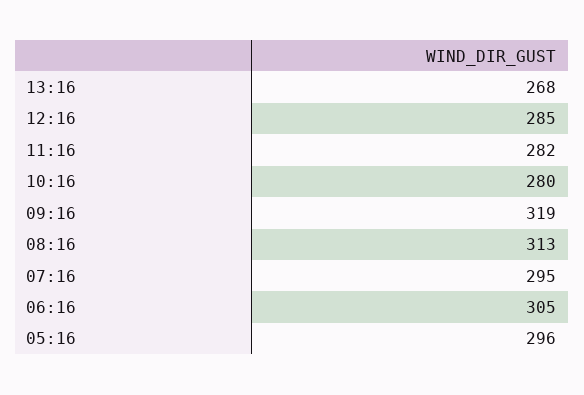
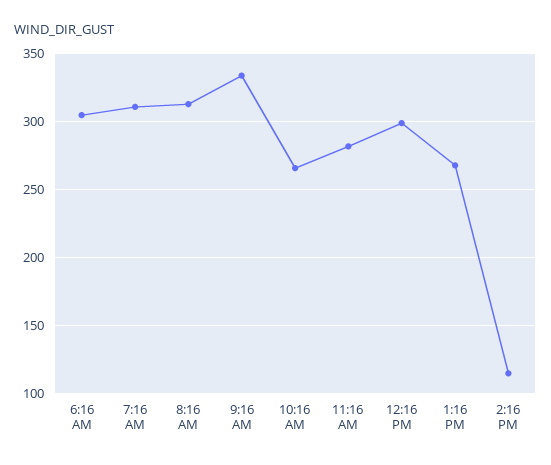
12:16: 285 -> 300
10:16: 280 -> 265
09:16: 319 -> 335
07:16: 295 -> 310
05:16: 296 -> none
2:16 PM: none -> 115

